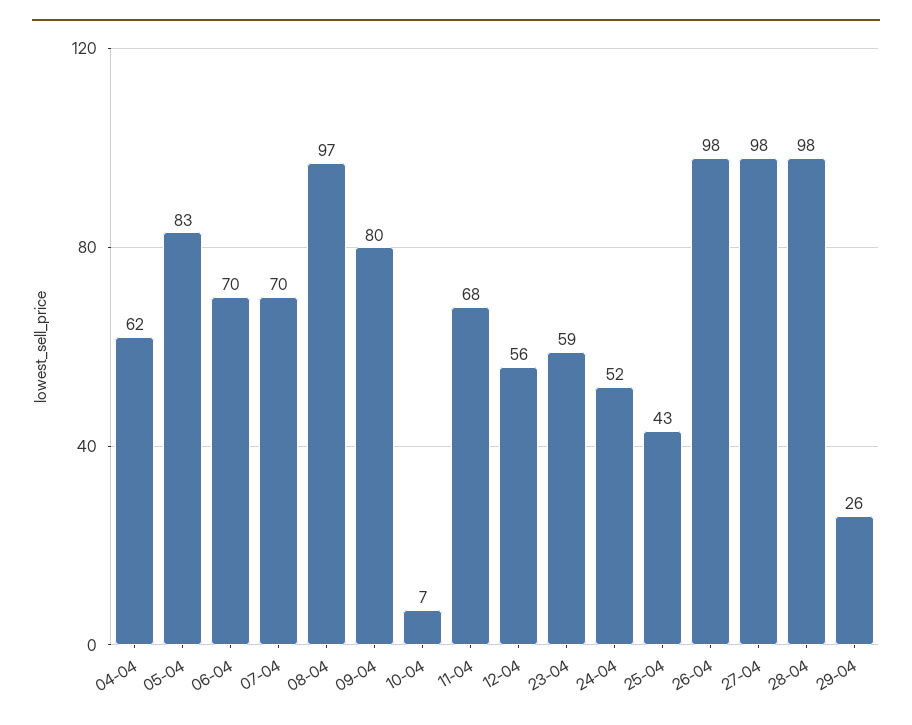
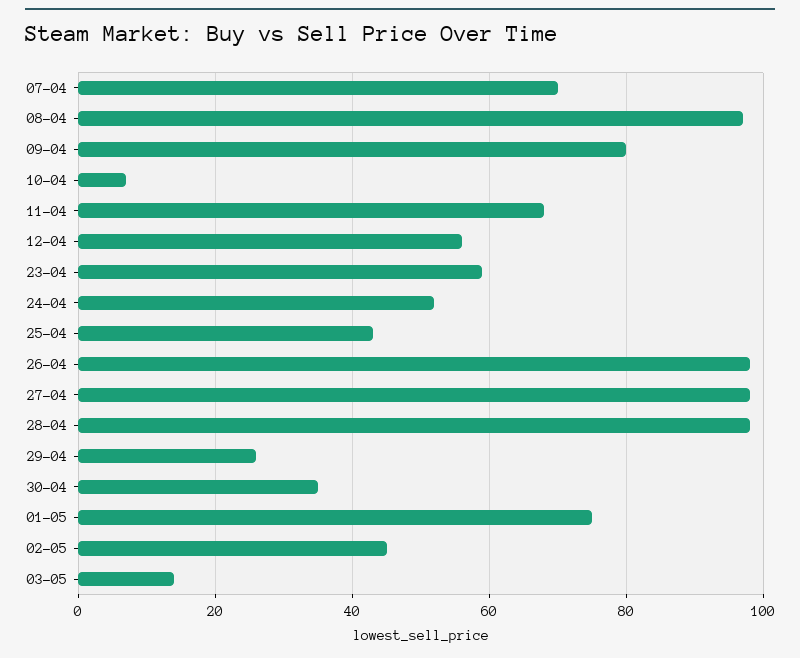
04-04: 62 -> none
05-04: 83 -> none
06-04: 70 -> none
30-04: none -> 35
01-05: none -> 75
02-05: none -> 45
03-05: none -> 15

